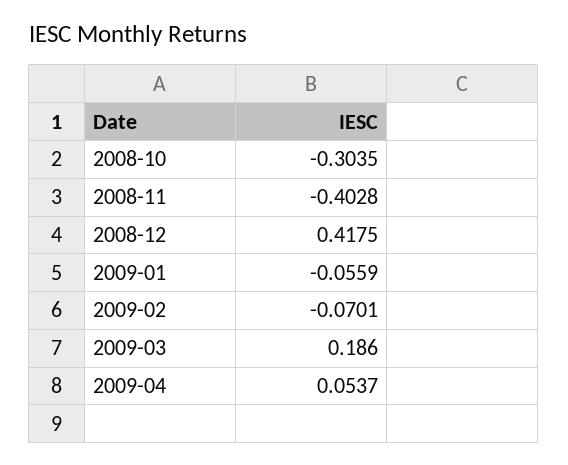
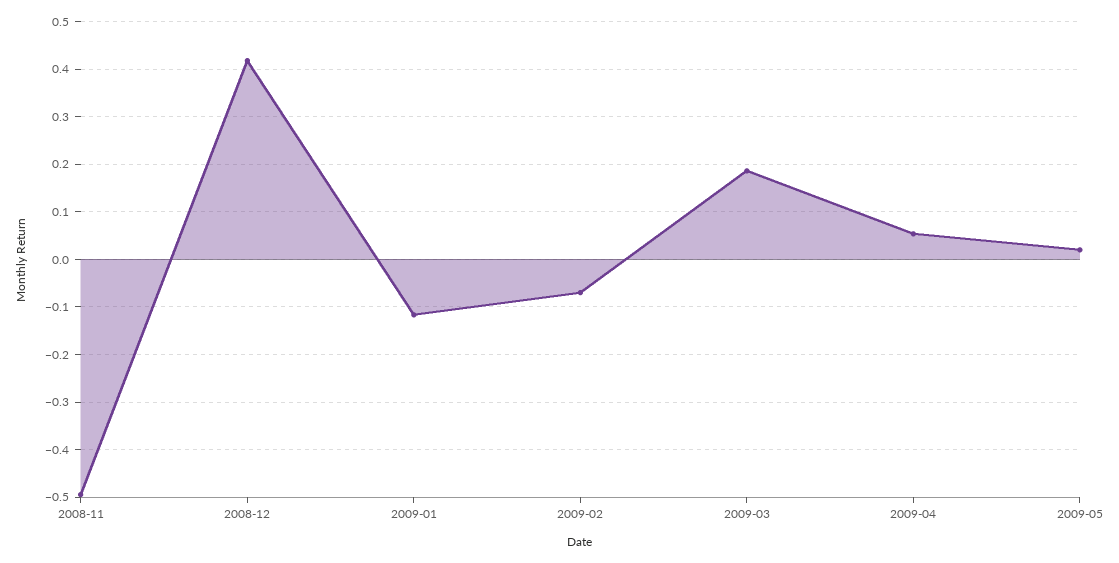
2008-10: -0.3035 -> none
2008-11: -0.4028 -> -0.5
2009-01: -0.0559 -> -0.12
2009-05: none -> 0.02

